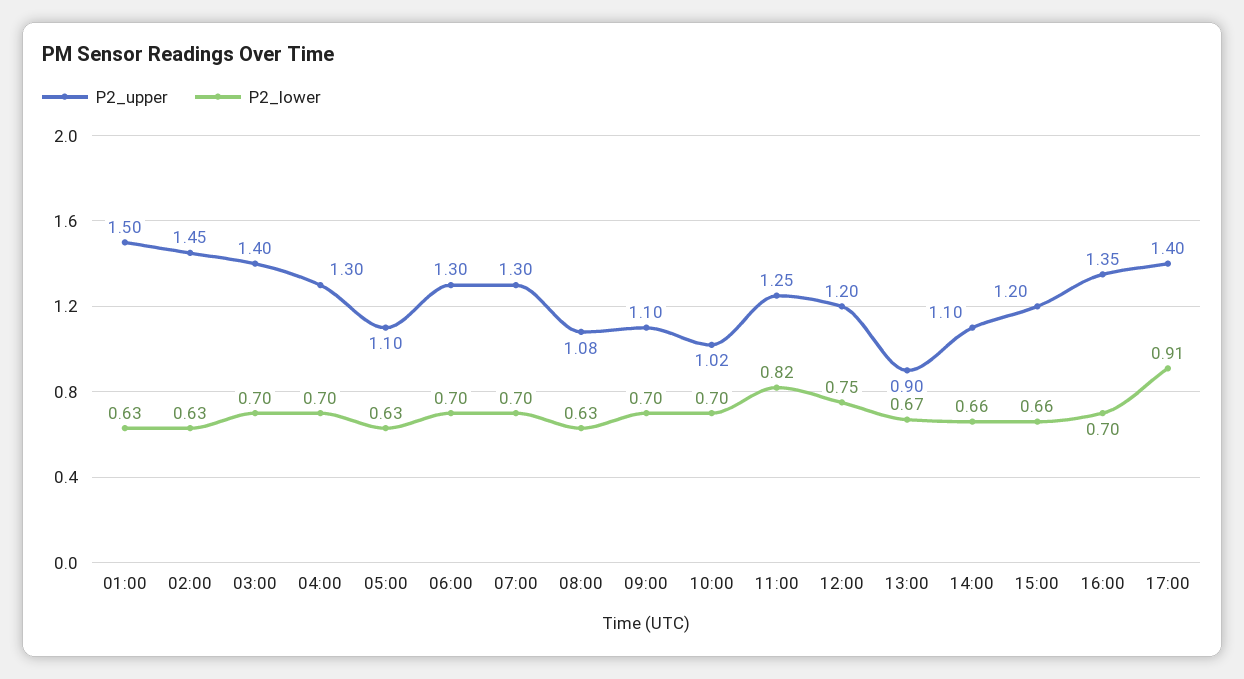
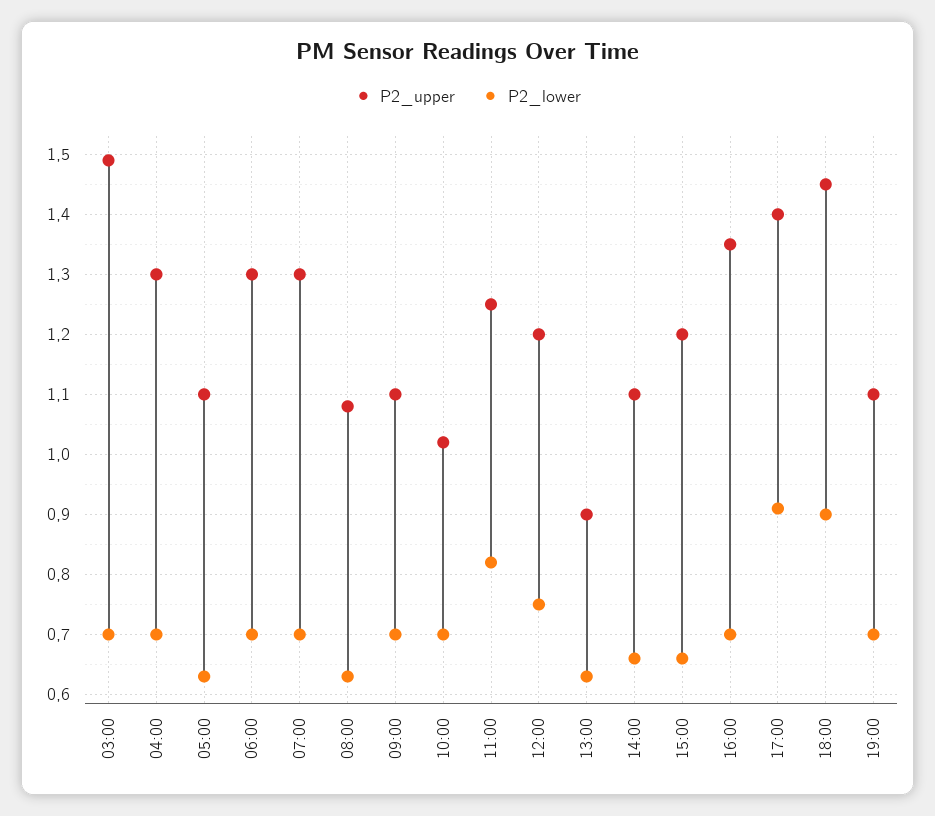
P2_upper, 01:00: 1.5 -> none
P2_lower, 01:00: 0.63 -> none
P2_upper, 02:00: 1.45 -> none
P2_lower, 02:00: 0.63 -> none
P2_upper, 03:00: 1.4 -> 1.49
P2_lower, 13:00: 0.67 -> 0.63
P2_upper, 18:00: none -> 1.45
P2_lower, 18:00: none -> 0.9
P2_upper, 19:00: none -> 1.1
P2_lower, 19:00: none -> 0.7

